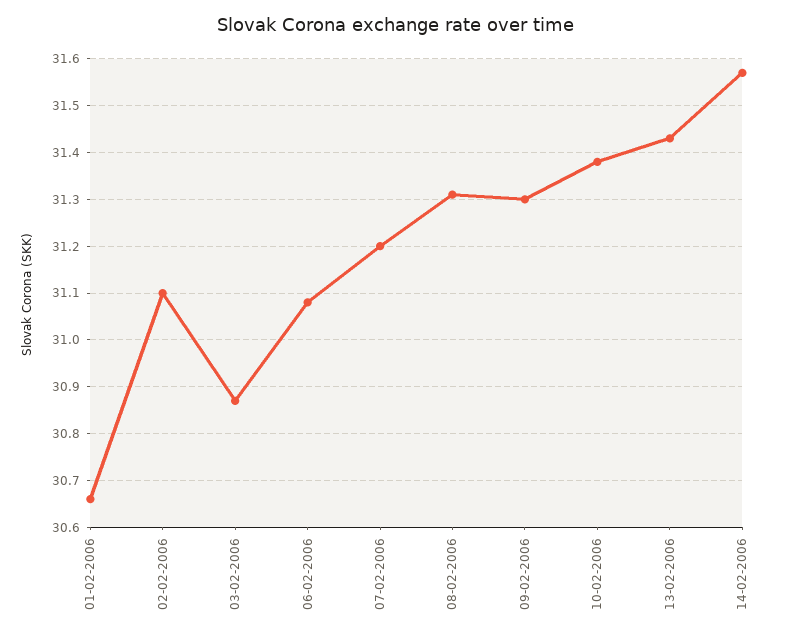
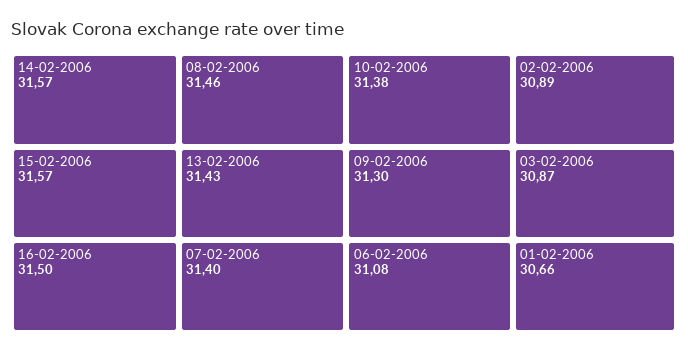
02-02-2006: 31.1 -> 30.89
07-02-2006: 31.2 -> 31.4
08-02-2006: 31.3 -> 31.46
15-02-2006: none -> 31.57
16-02-2006: none -> 31.5

